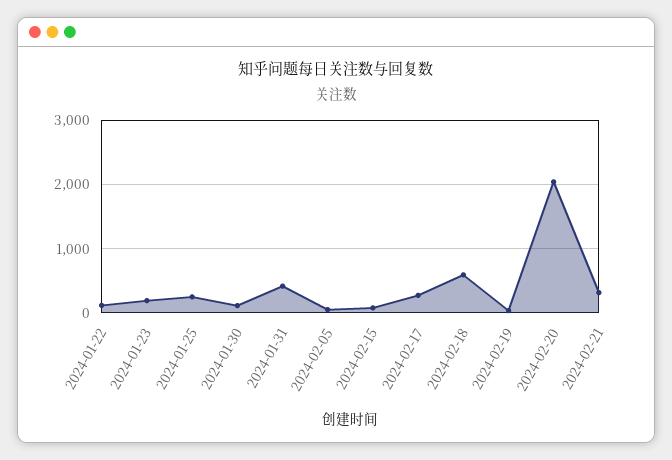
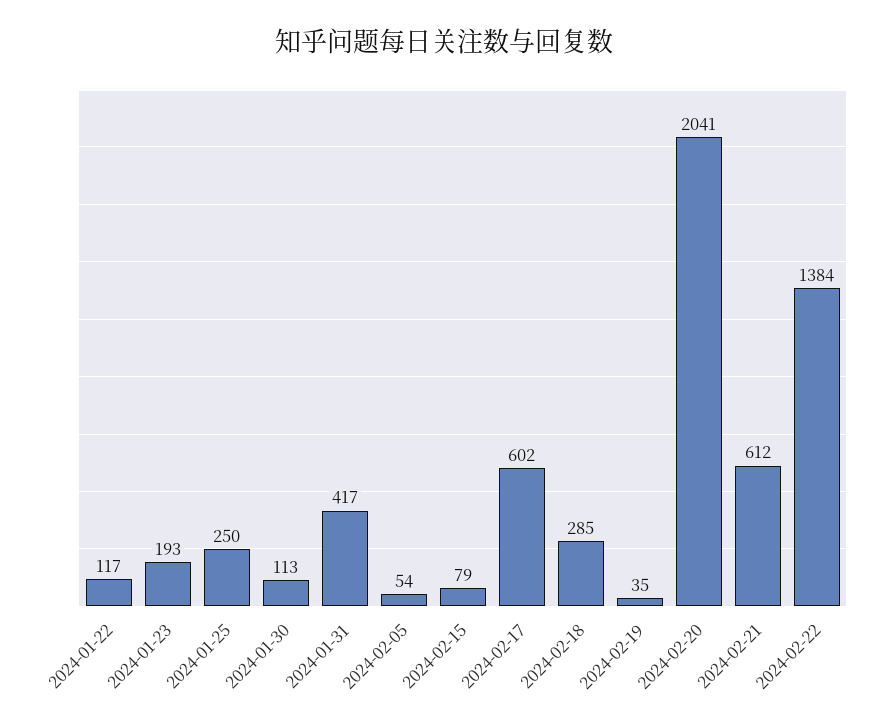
2024-02-17: 300 -> 602
2024-02-18: 600 -> 285
2024-02-21: 300 -> 612
2024-02-22: none -> 1384

